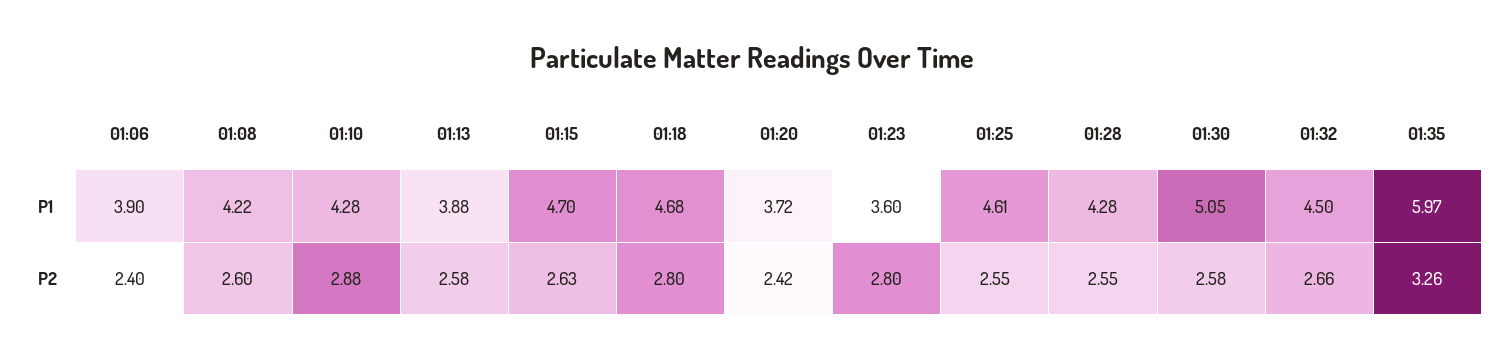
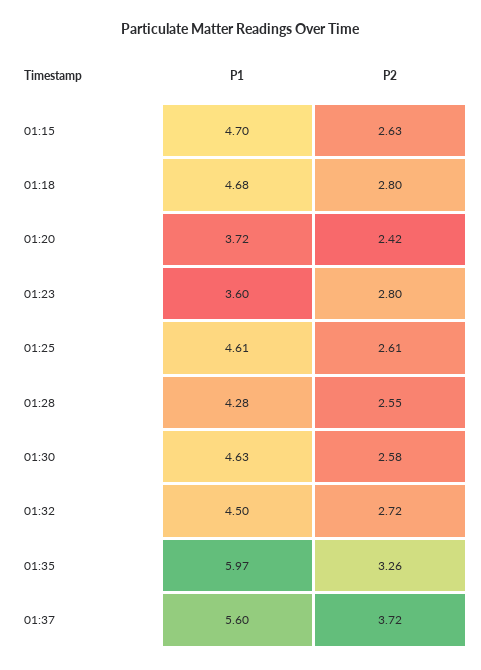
01:06, P1: 3.9 -> none
01:08, P1: 4.22 -> none
01:10, P1: 4.28 -> none
01:13, P1: 3.88 -> none
01:30, P1: 5.05 -> 4.63
01:06, P2: 2.4 -> none
01:08, P2: 2.6 -> none
01:10, P2: 2.88 -> none
01:13, P2: 2.58 -> none
01:25, P2: 2.55 -> 2.61
01:32, P2: 2.66 -> 2.72
01:37, P1: none -> 5.6
01:37, P2: none -> 3.72

